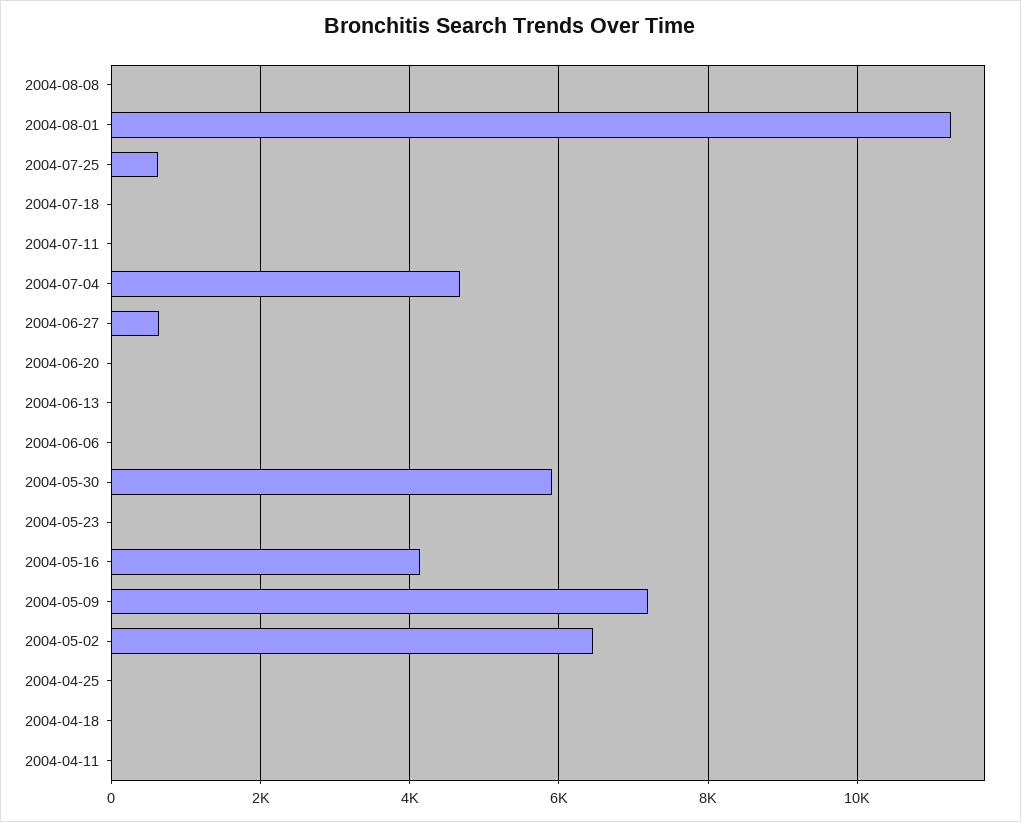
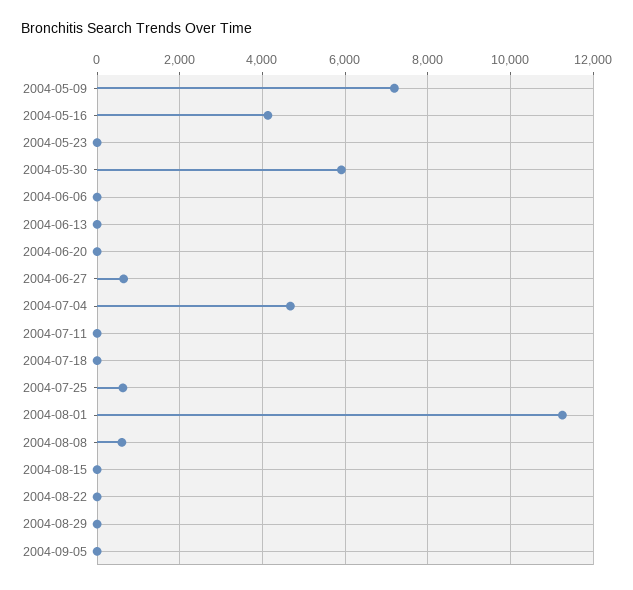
2004-08-08: 0 -> 600
2004-05-02: 6400 -> none
2004-04-25: 0 -> none
2004-04-18: 0 -> none
2004-04-11: 0 -> none
2004-08-15: none -> 0
2004-08-22: none -> 0
2004-08-29: none -> 0
2004-09-05: none -> 0

